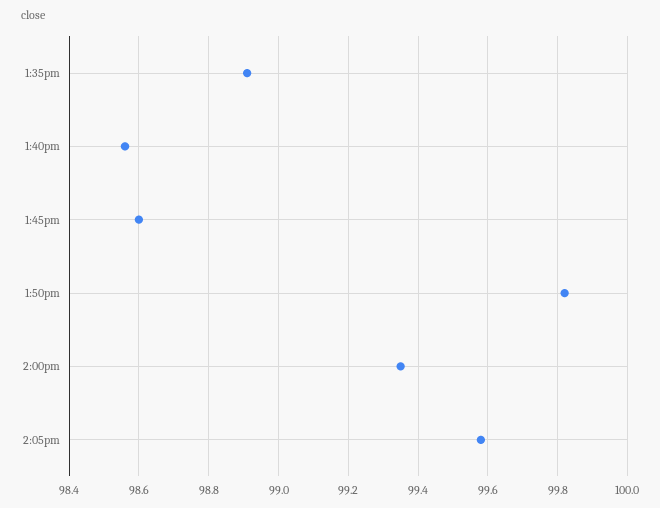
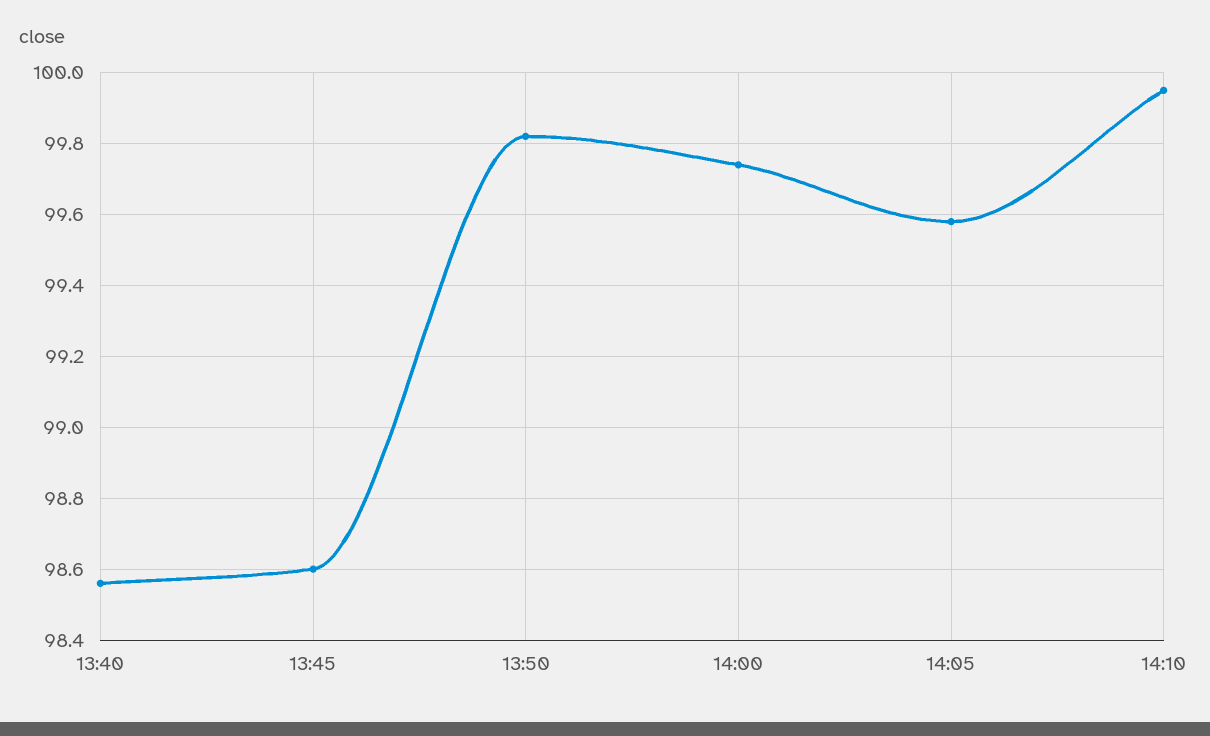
1:35pm: 98.9 -> none
2:00pm: 99.35 -> 99.75
14:10: none -> 99.95

